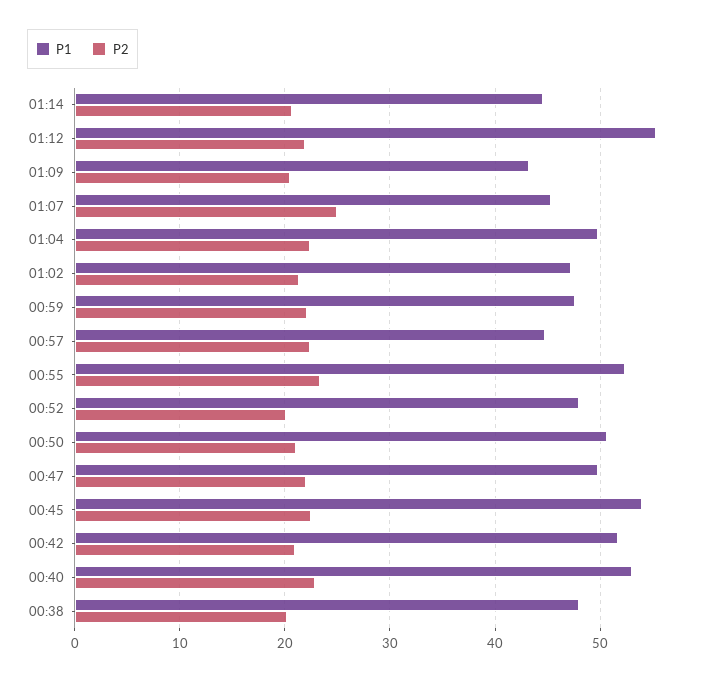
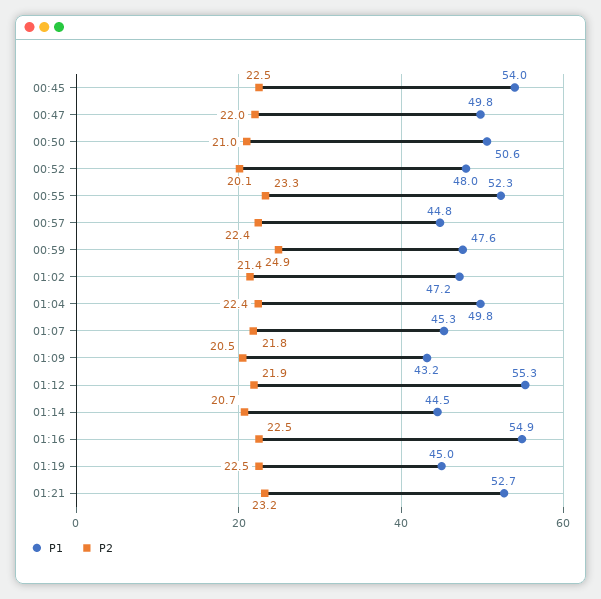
P2, 01:07: 25 -> 21.8
P2, 00:59: 22 -> 24.9
P1, 00:42: 52 -> none
P2, 00:42: 21 -> none
P1, 00:40: 53 -> none
P2, 00:40: 23 -> none
P1, 00:38: 48 -> none
P2, 00:38: 20 -> none
P1, 01:16: none -> 54.9
P2, 01:16: none -> 22.5
P1, 01:19: none -> 45
P2, 01:19: none -> 22.5
P1, 01:21: none -> 52.7
P2, 01:21: none -> 23.2

